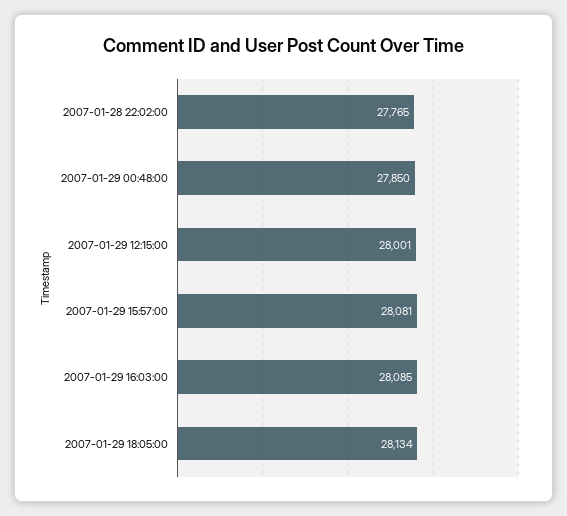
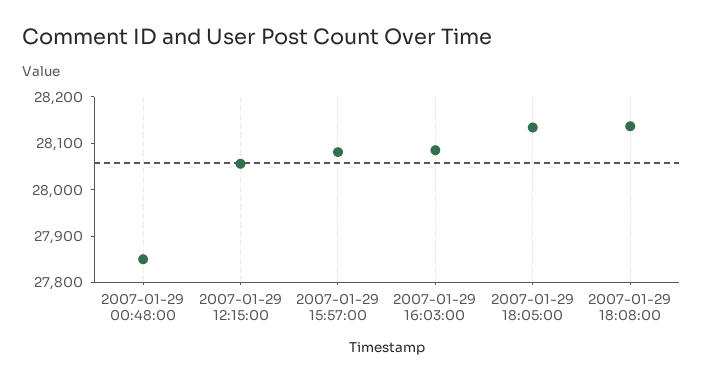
2007-01-28 22:02:00: 27765 -> none
2007-01-29 12:15:00: 28001 -> 28060
2007-01-29 18:08:00: none -> 28140

